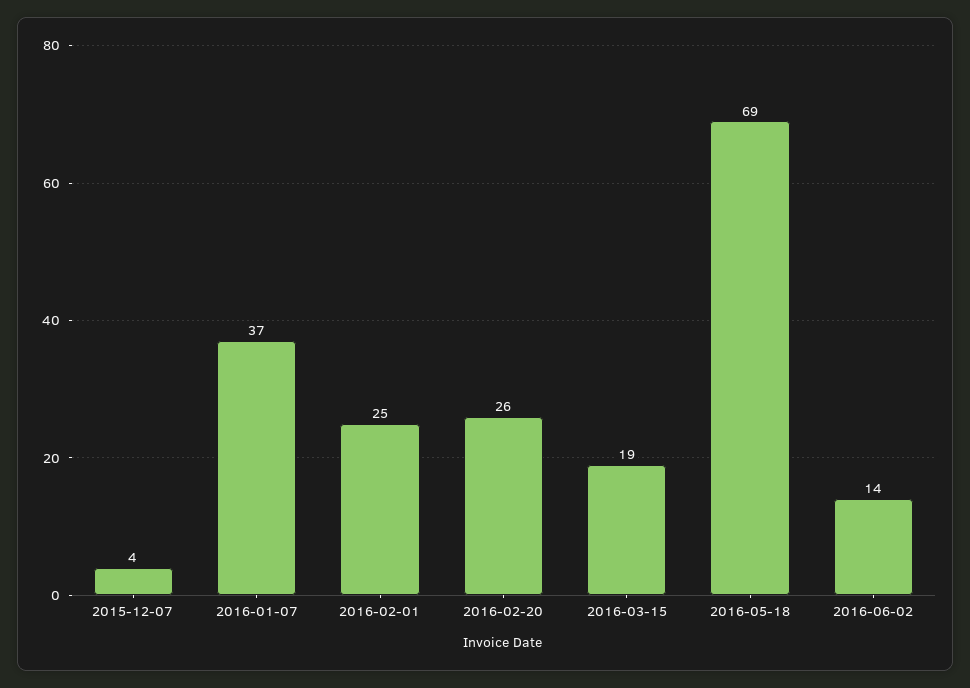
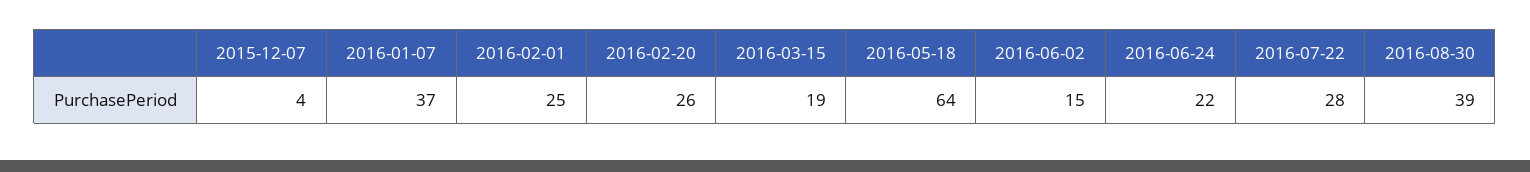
2016-05-18: 69 -> 64
2016-06-02: 14 -> 15
2016-06-24: none -> 22
2016-07-22: none -> 28
2016-08-30: none -> 39

